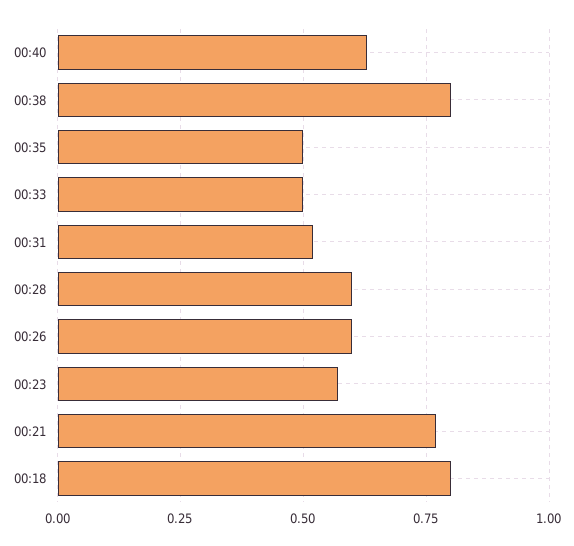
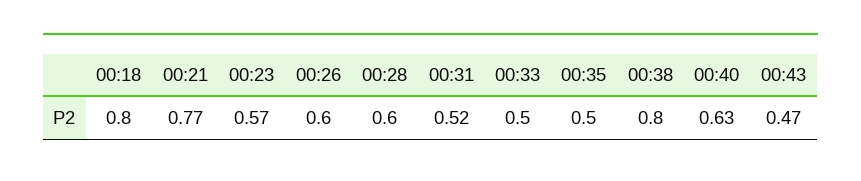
00:43: none -> 0.47

